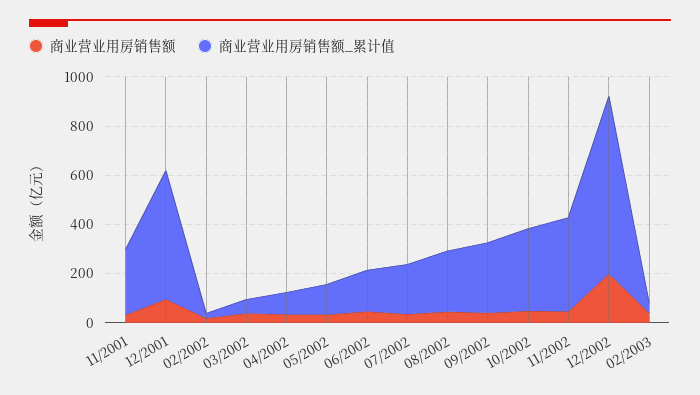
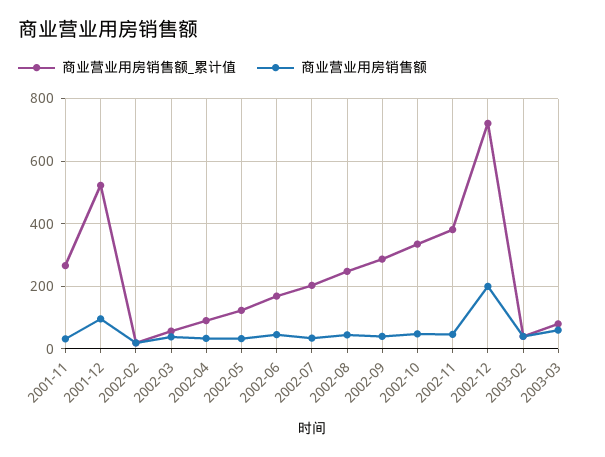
商业营业用房销售额_累计值, 2003-03: none -> 80
商业营业用房销售额, 2003-03: none -> 60

